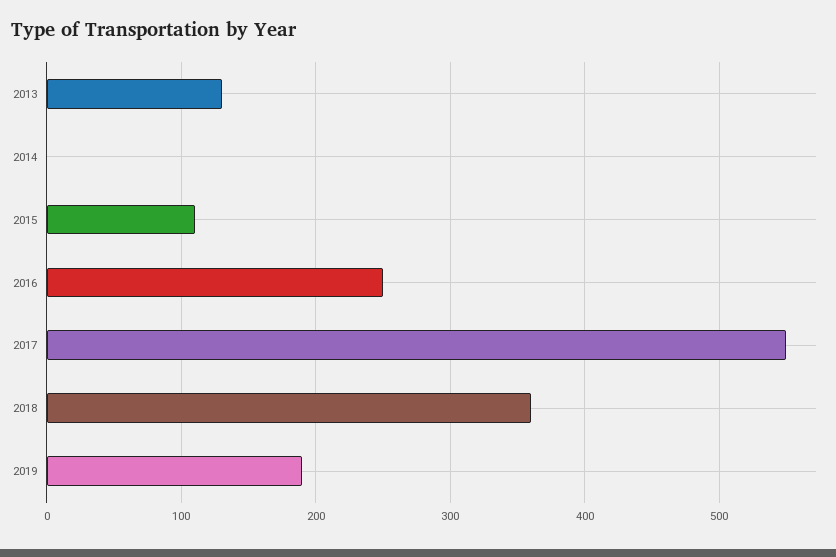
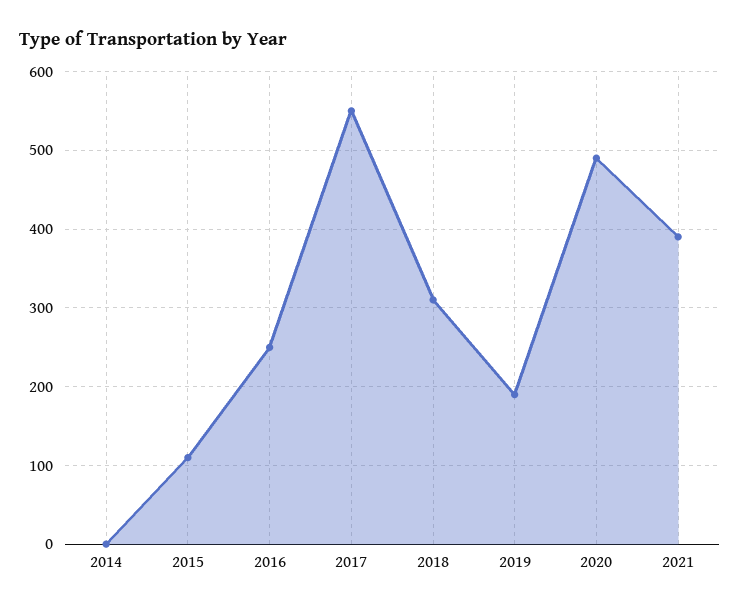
2013: 130 -> none
2018: 360 -> 310
2020: none -> 490
2021: none -> 390

